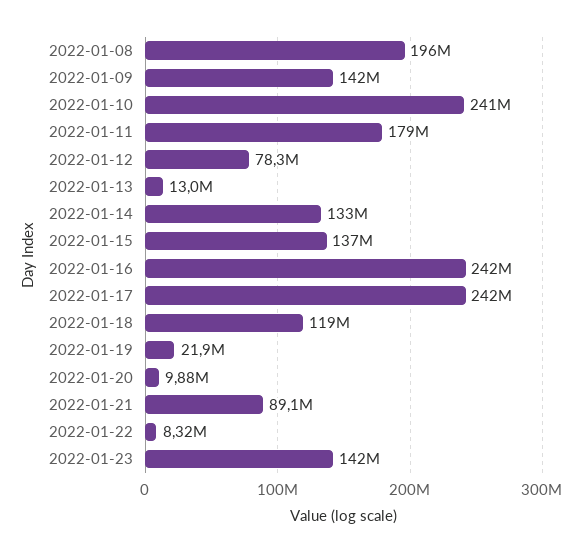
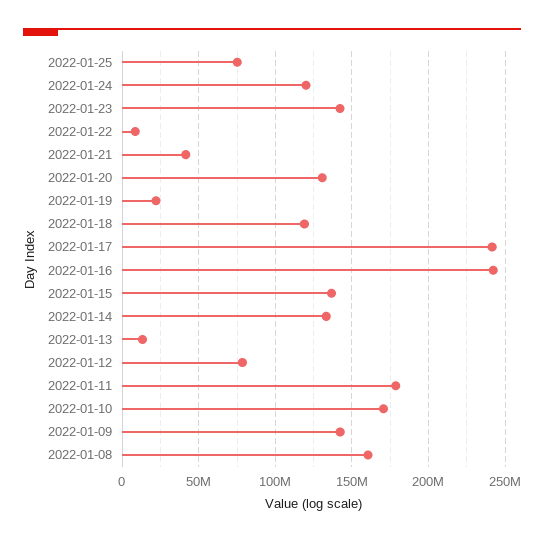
2022-01-08: 196000000 -> 160000000
2022-01-10: 241000000 -> 170000000
2022-01-20: 9880000 -> 130000000
2022-01-21: 89100000 -> 40000000
2022-01-25: none -> 75000000
2022-01-24: none -> 120000000

